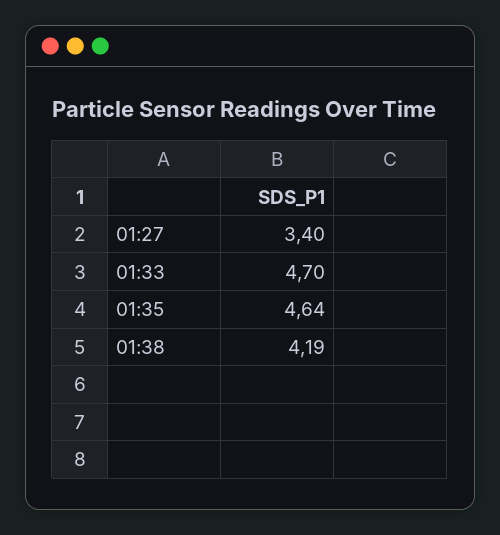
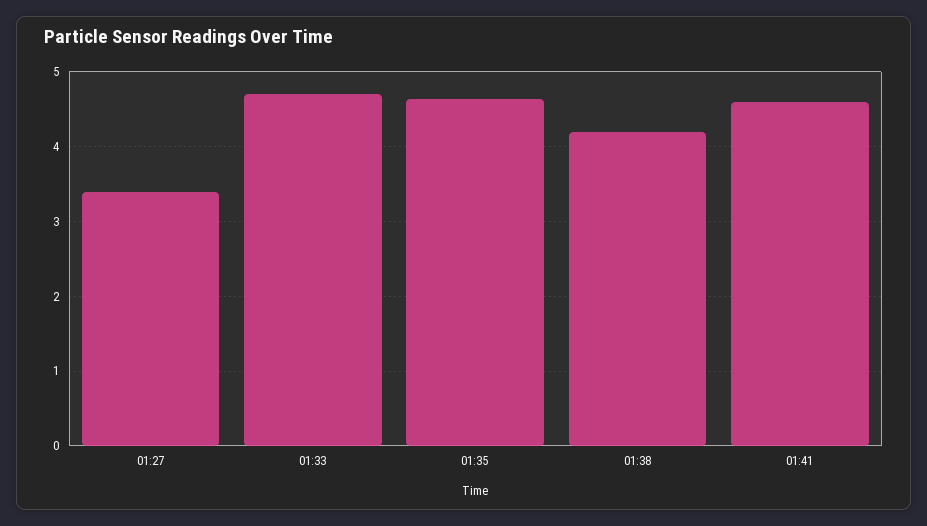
01:41: none -> 4.6

